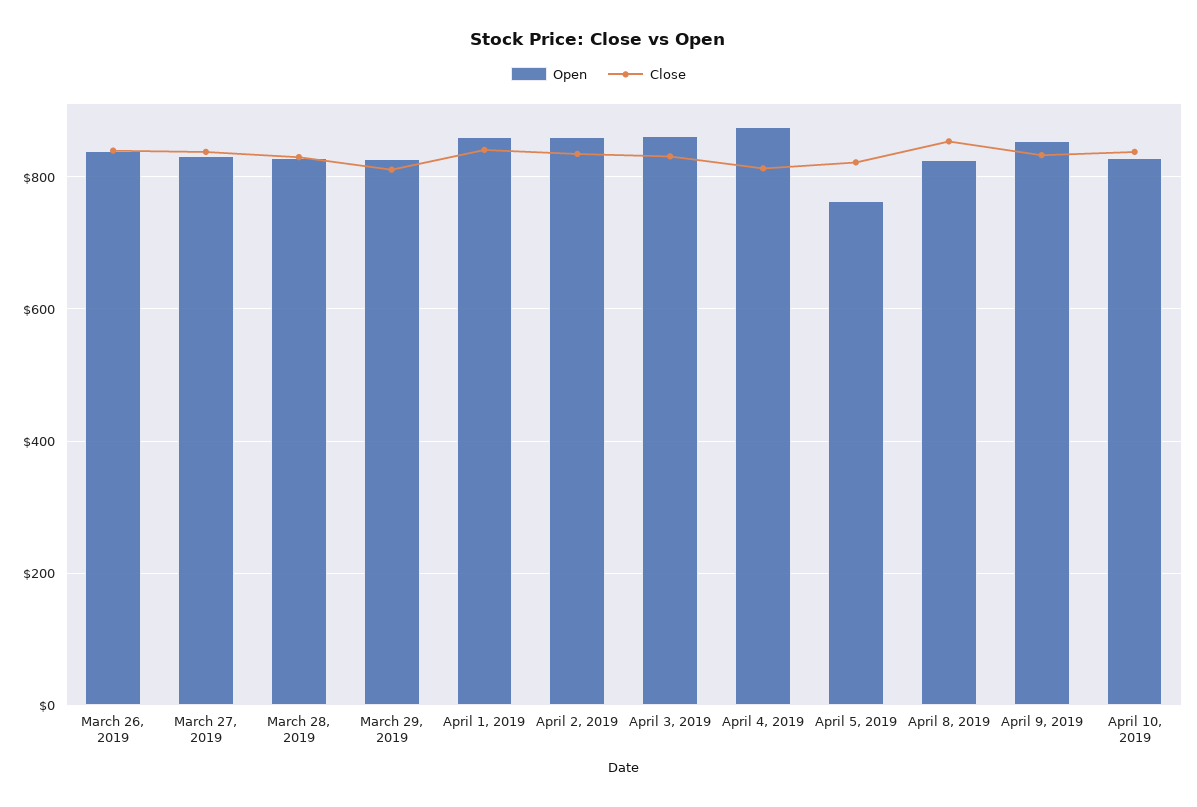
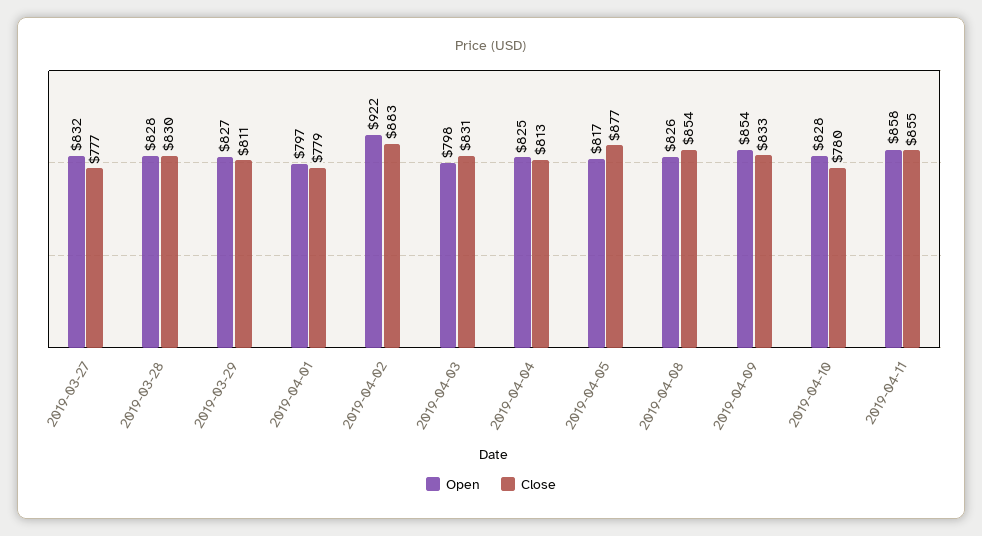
Open, March 26, 2019: 840 -> none
Close, March 26, 2019: 840 -> none
Close, March 27, 2019: 840 -> 777
Open, April 1, 2019: 860 -> 797
Close, April 1, 2019: 840 -> 779
Open, April 2, 2019: 860 -> 922
Close, April 2, 2019: 840 -> 883
Open, April 3, 2019: 860 -> 798
Open, April 4, 2019: 880 -> 825
Open, April 5, 2019: 760 -> 817
Close, April 5, 2019: 820 -> 877
Close, April 10, 2019: 840 -> 780
Open, 2019-04-11: none -> 858
Close, 2019-04-11: none -> 855

